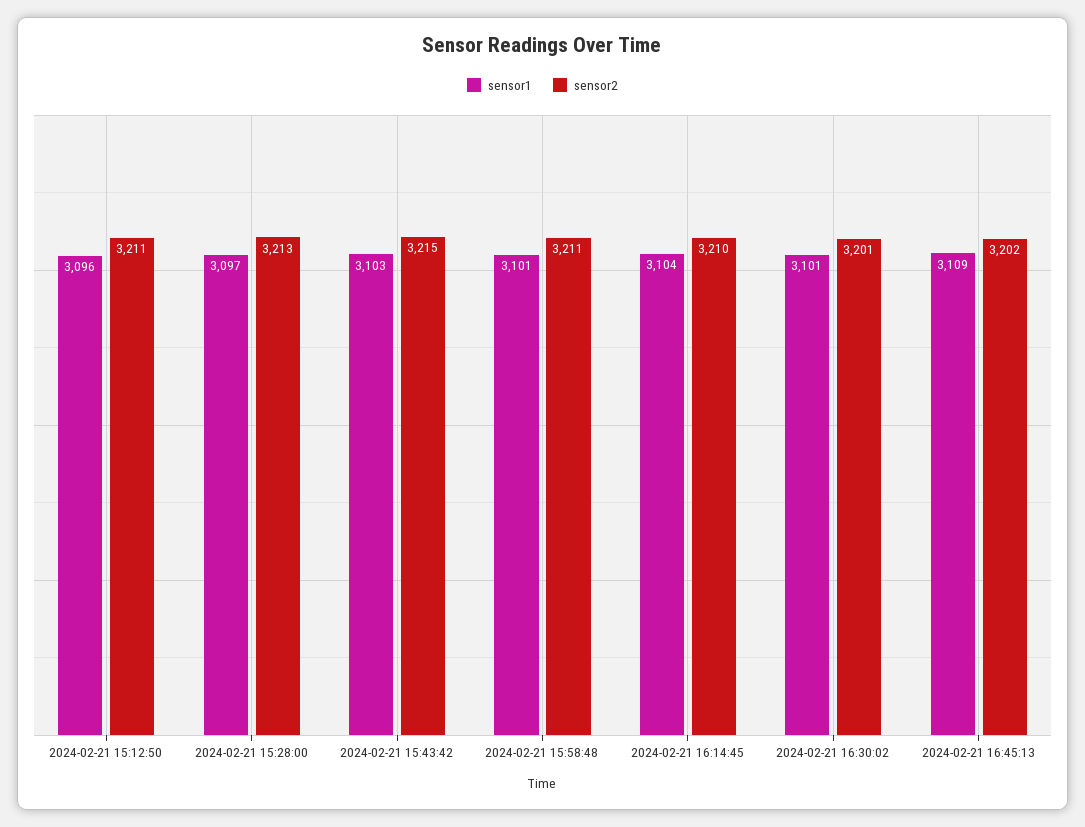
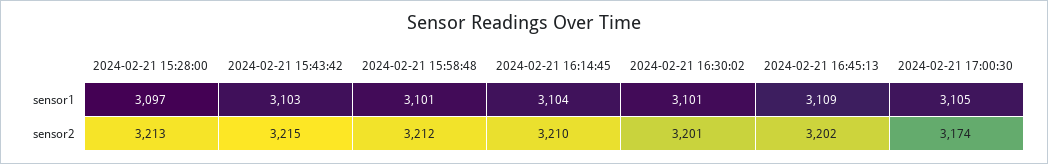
sensor1, 2024-02-21 15:12:50: 3096 -> none
sensor2, 2024-02-21 15:12:50: 3211 -> none
sensor2, 2024-02-21 15:58:48: 3211 -> 3212
sensor1, 2024-02-21 17:00:30: none -> 3105
sensor2, 2024-02-21 17:00:30: none -> 3174

